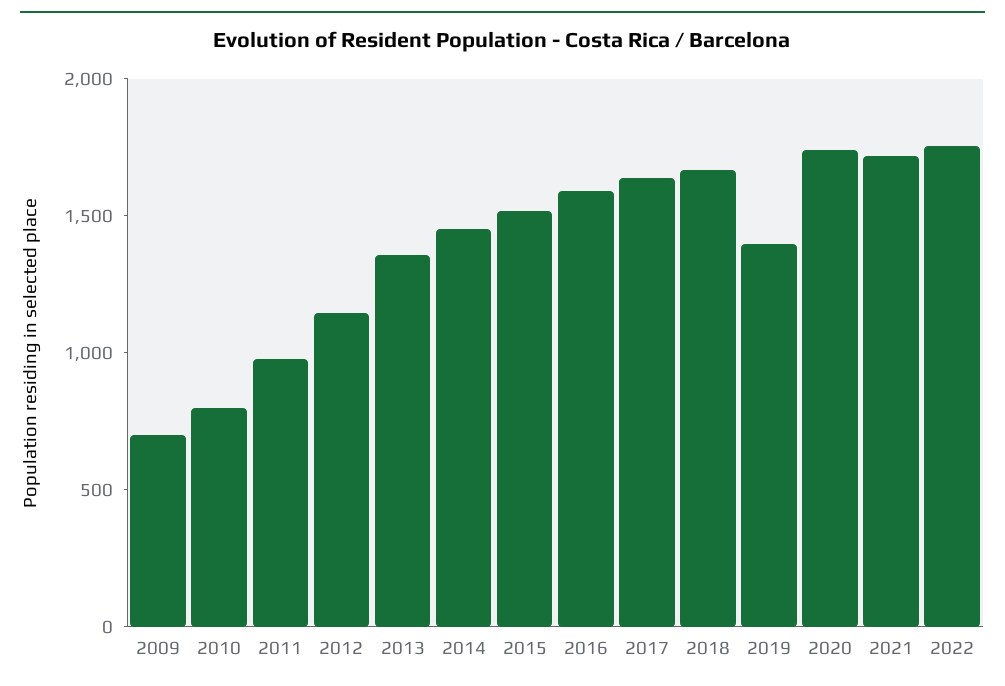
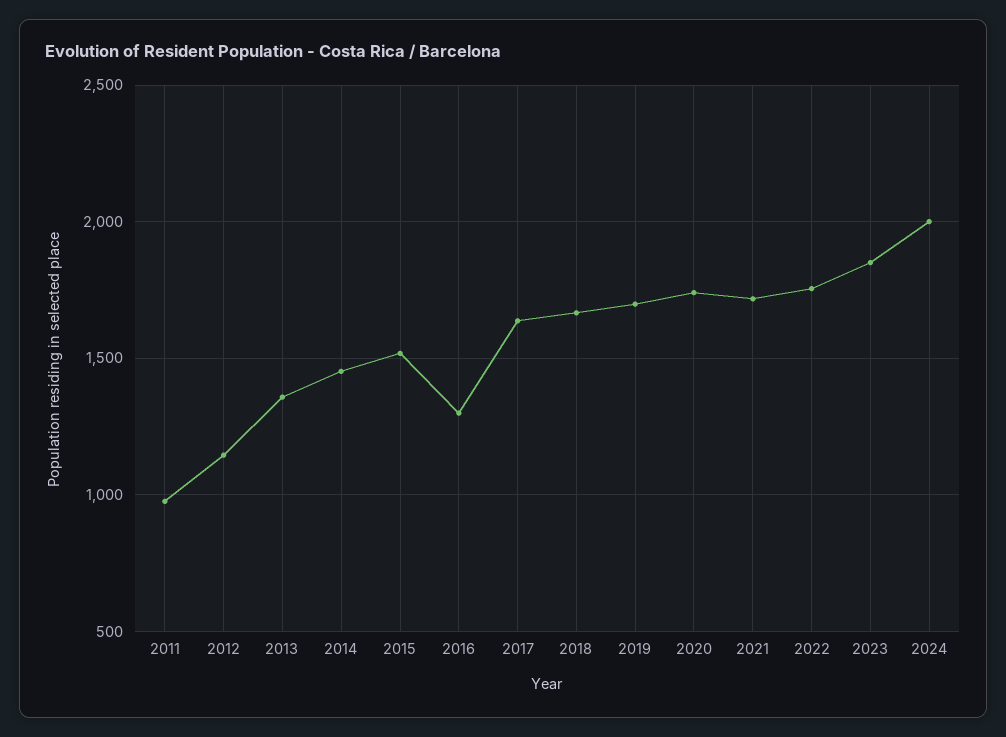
2009: 700 -> none
2010: 800 -> none
2016: 1600 -> 1300
2019: 1400 -> 1700
2023: none -> 1850
2024: none -> 2000

